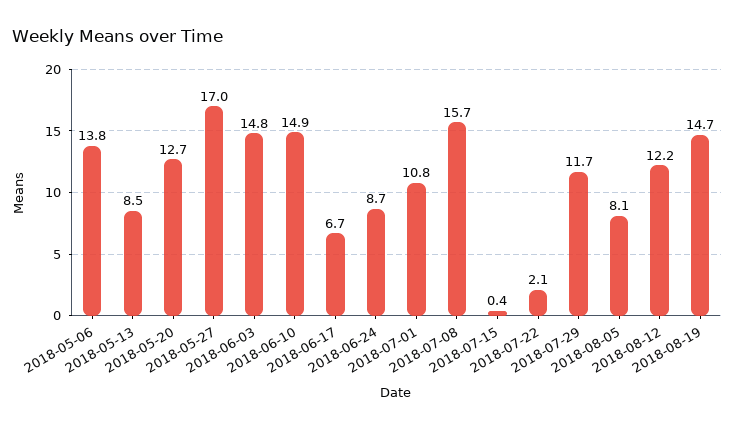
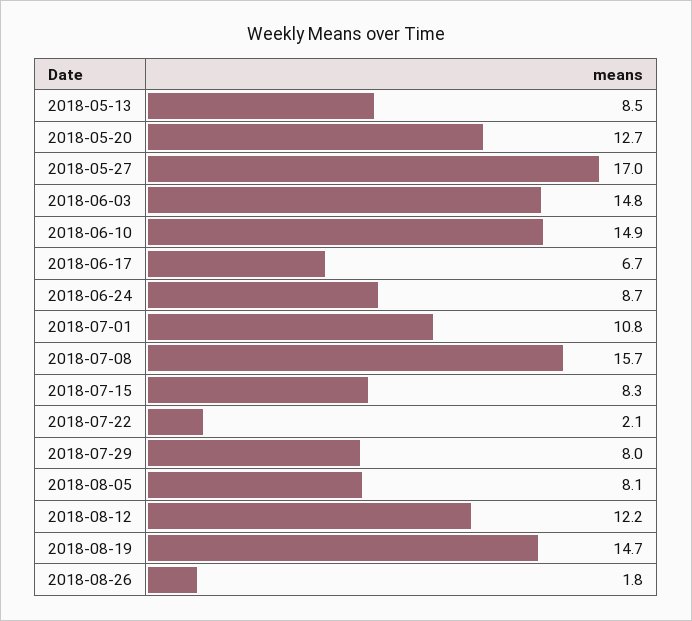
2018-05-06: 13.8 -> none
2018-07-15: 0.4 -> 8.3
2018-07-29: 11.7 -> 8
2018-08-26: none -> 1.8

